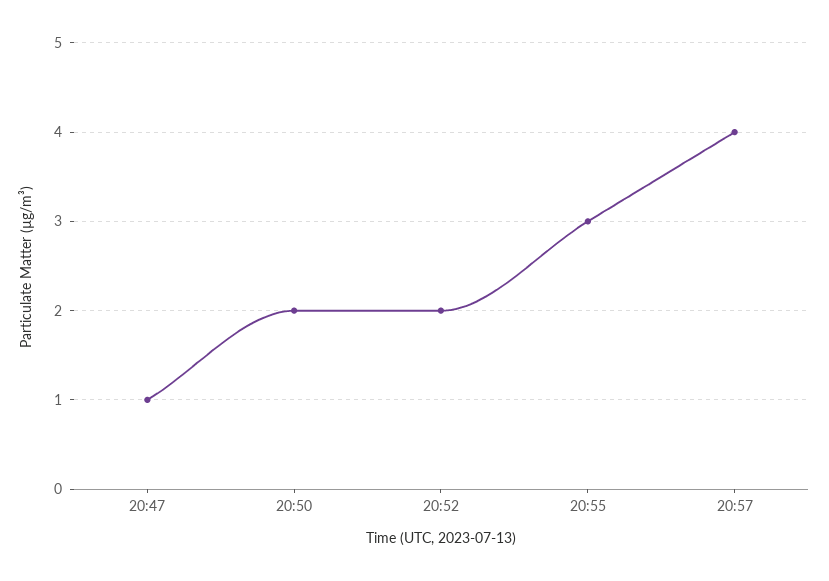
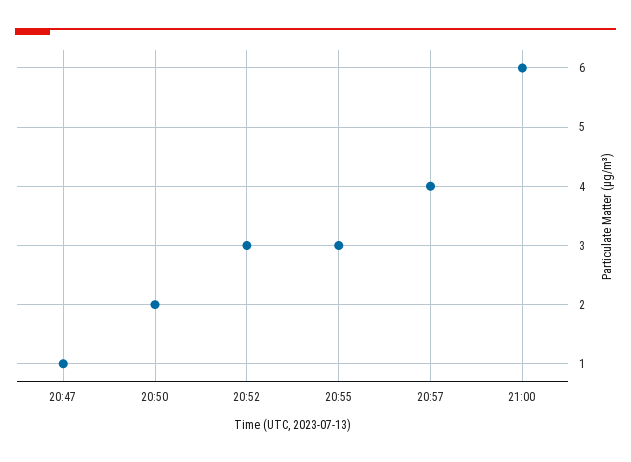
20:52: 2 -> 3
21:00: none -> 6

